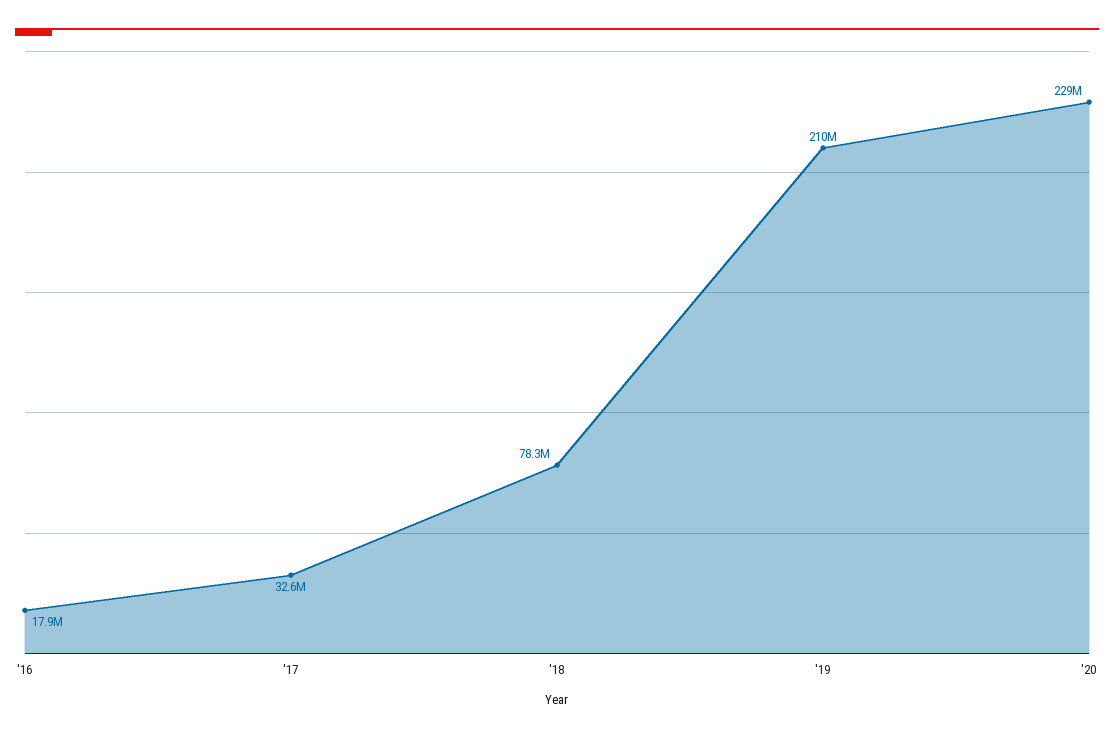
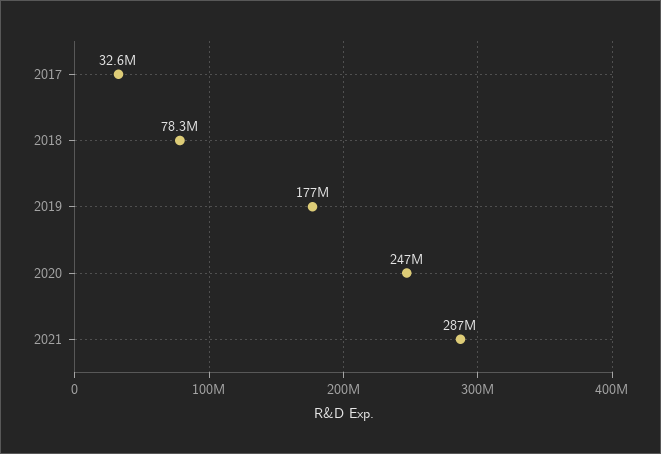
'16: 17900000 -> none
'19: 210000000 -> 177000000
'20: 229000000 -> 247000000
2021: none -> 287000000

